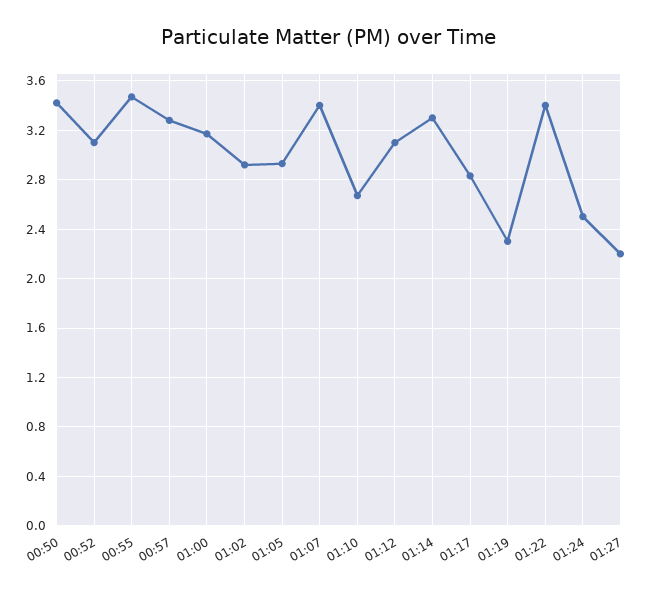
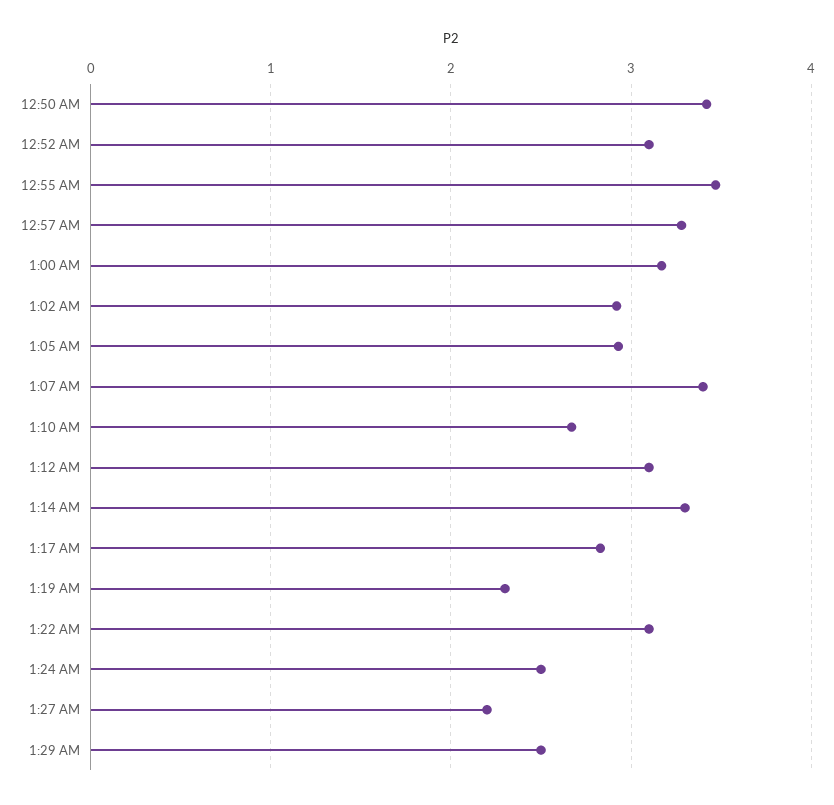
01:22: 3.4 -> 3.1
1:29 AM: none -> 2.5

